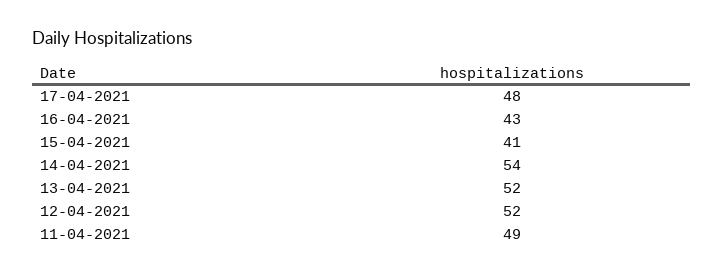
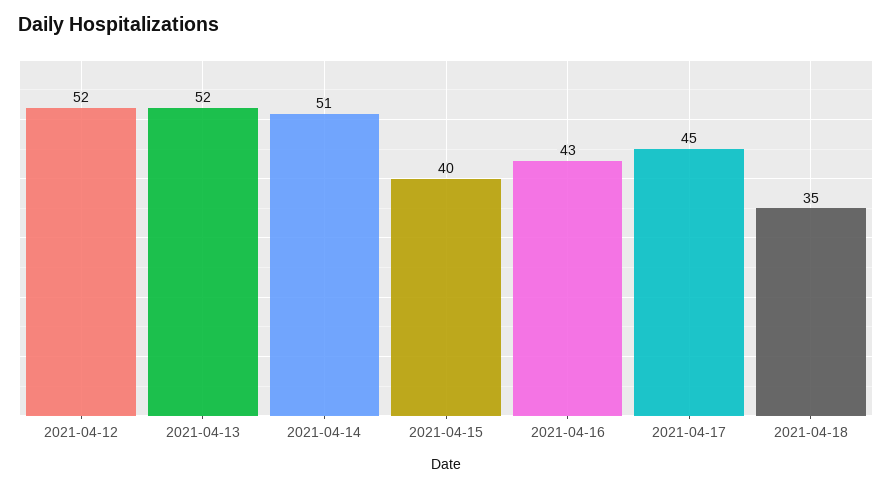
17-04-2021: 48 -> 45
15-04-2021: 41 -> 40
14-04-2021: 54 -> 51
11-04-2021: 49 -> none
2021-04-18: none -> 35

